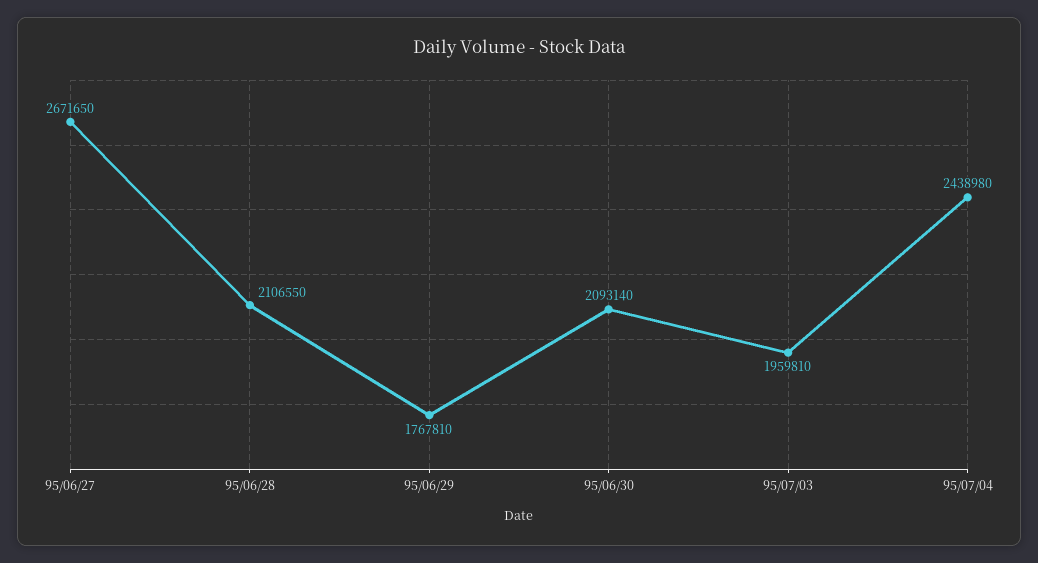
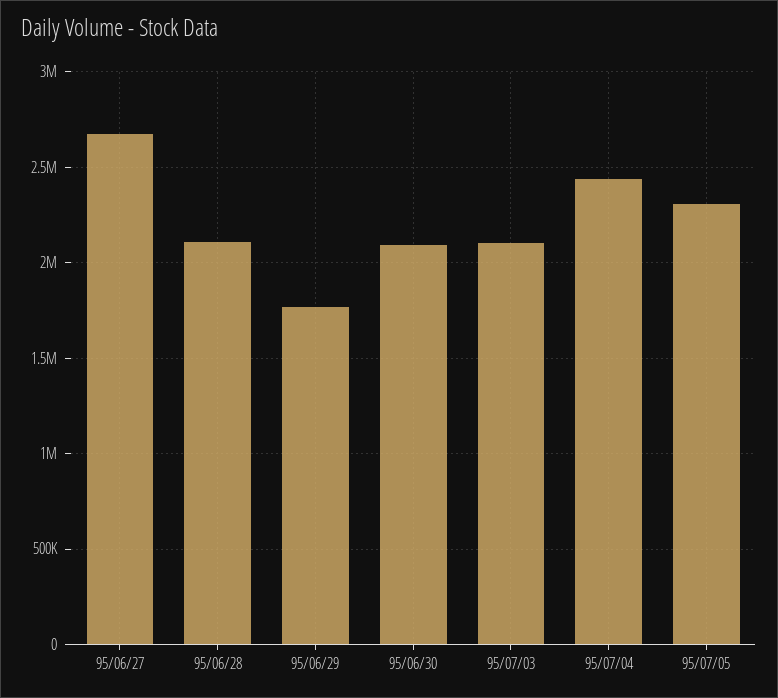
95/07/03: 1959810 -> 2100000
95/07/05: none -> 2300000

